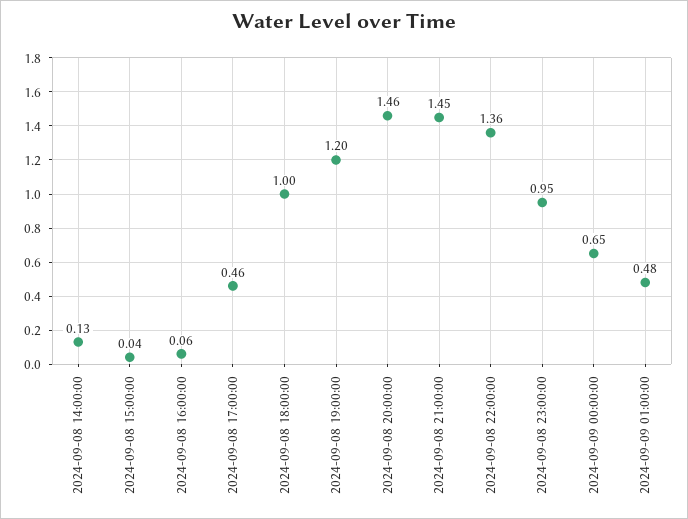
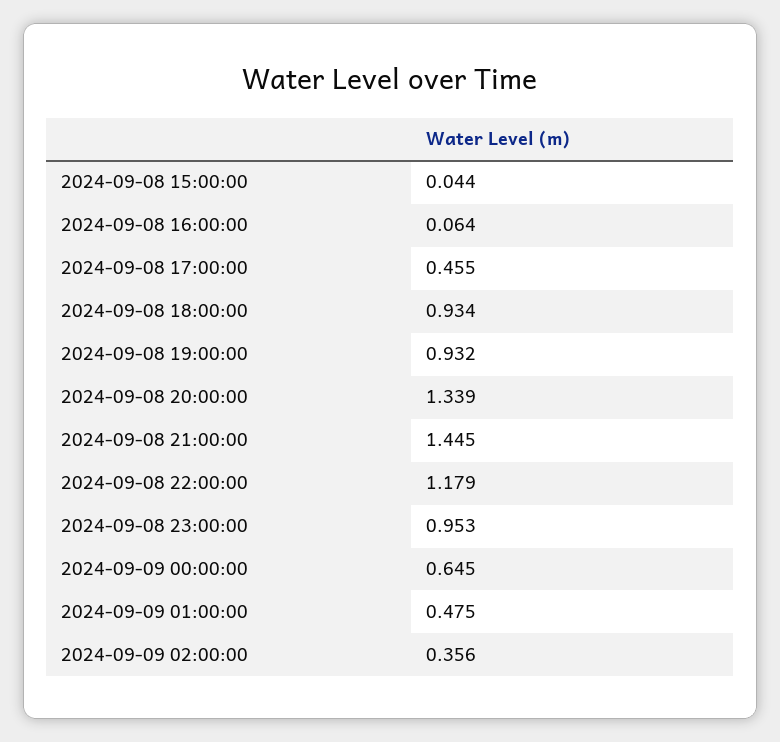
2024-09-08 14:00:00: 0.13 -> none
2024-09-08 18:00:00: 1 -> 0.934
2024-09-08 19:00:00: 1.2 -> 0.932
2024-09-08 20:00:00: 1.46 -> 1.339
2024-09-08 22:00:00: 1.36 -> 1.179
2024-09-09 02:00:00: none -> 0.356

